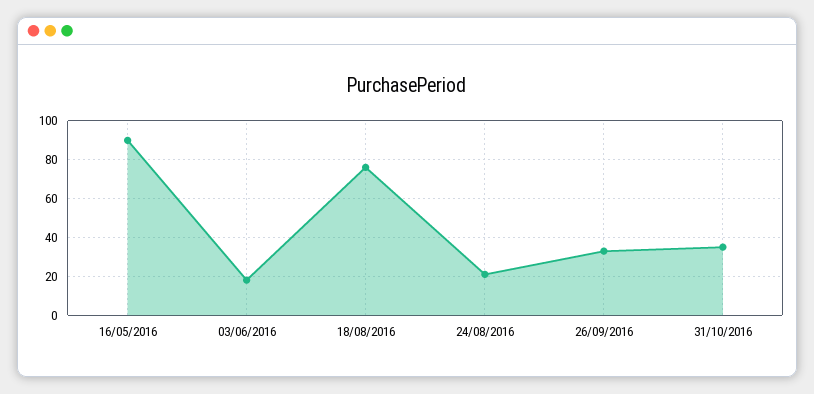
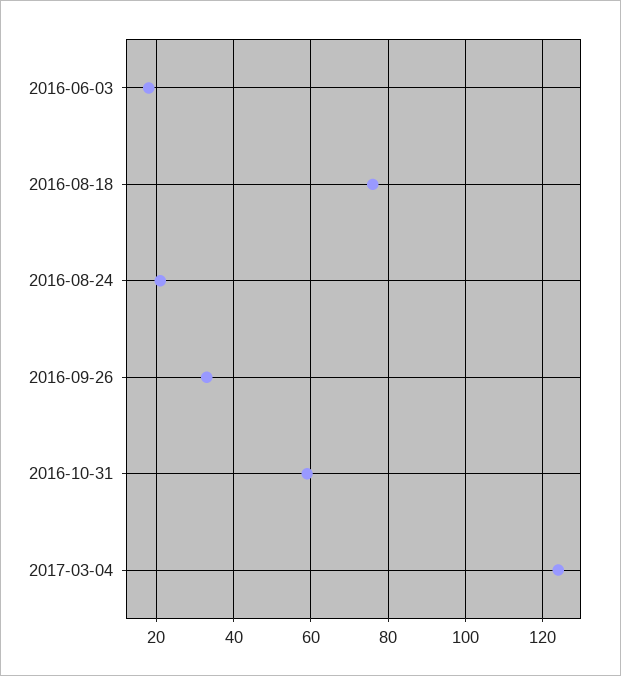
16/05/2016: 90 -> none
31/10/2016: 35 -> 60
2017-03-04: none -> 125

